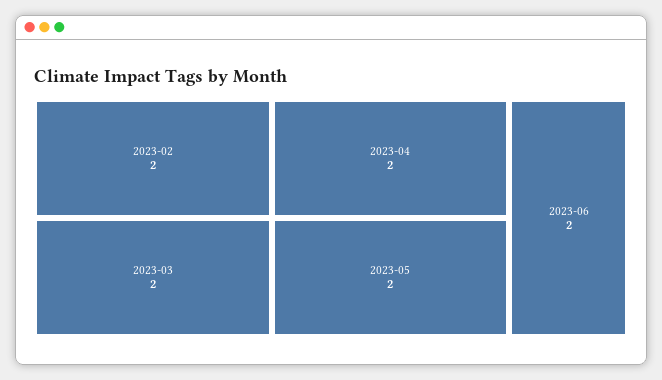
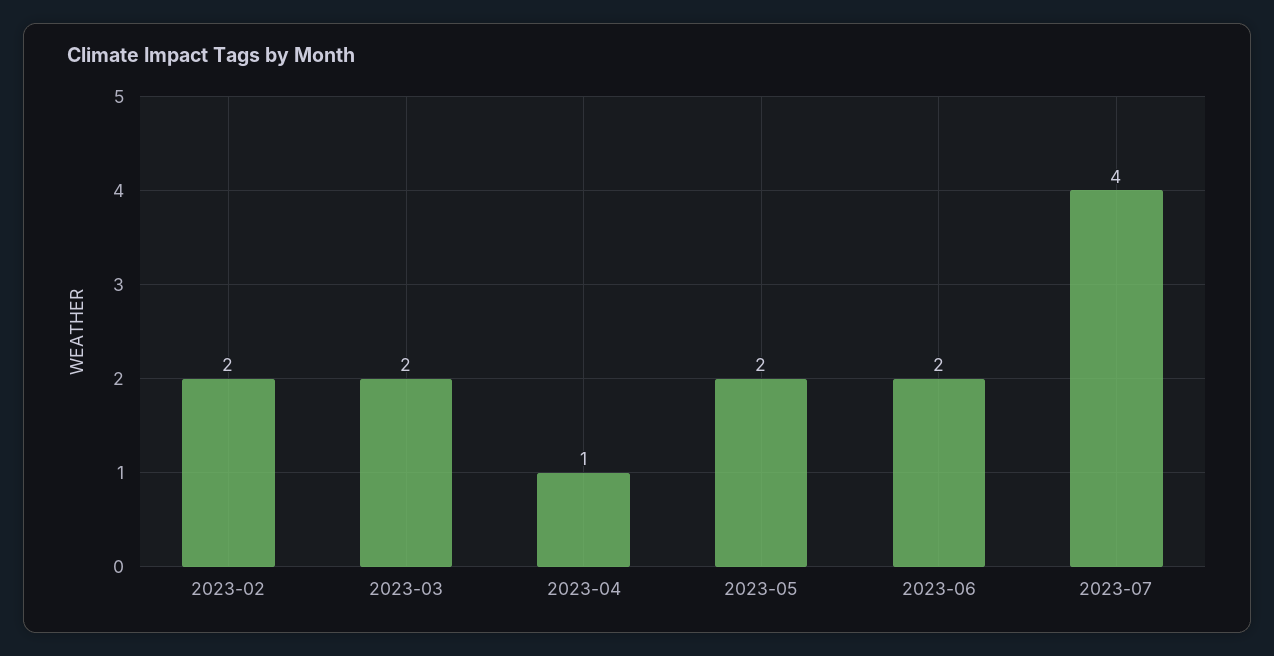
2023-04: 2 -> 1
2023-07: none -> 4

